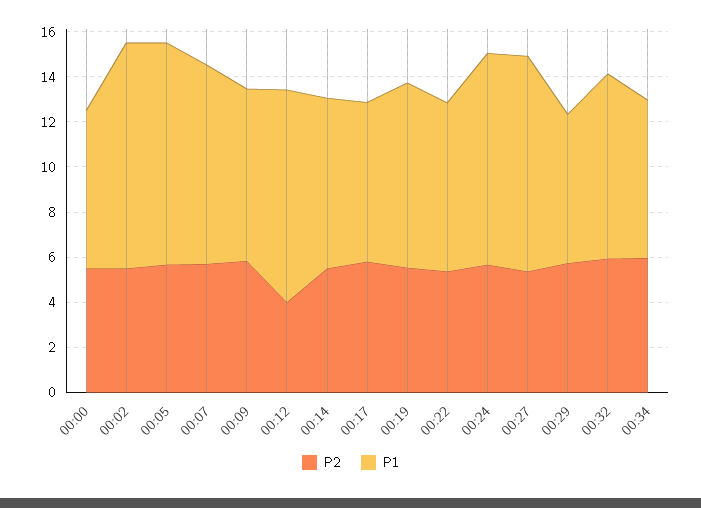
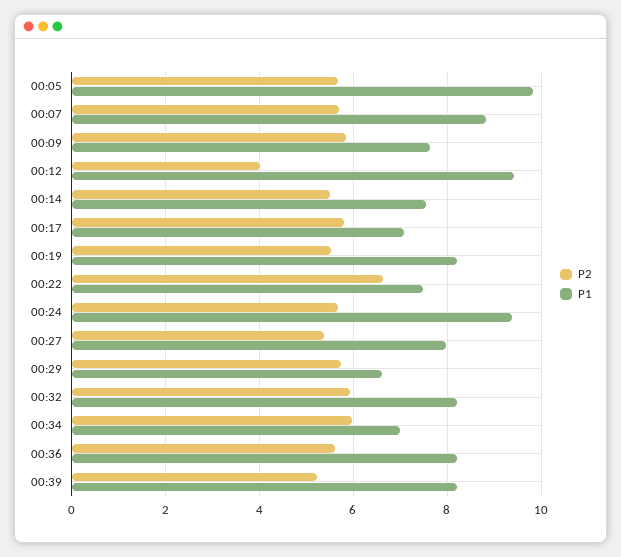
P2, 00:00: 5.5 -> none
P1, 00:00: 7 -> none
P2, 00:02: 5.5 -> none
P1, 00:02: 10 -> none
P2, 00:22: 5.5 -> 6.6
P1, 00:27: 9.5 -> 8
P2, 00:36: none -> 5.6
P1, 00:36: none -> 8.2
P2, 00:39: none -> 5.2
P1, 00:39: none -> 8.2

